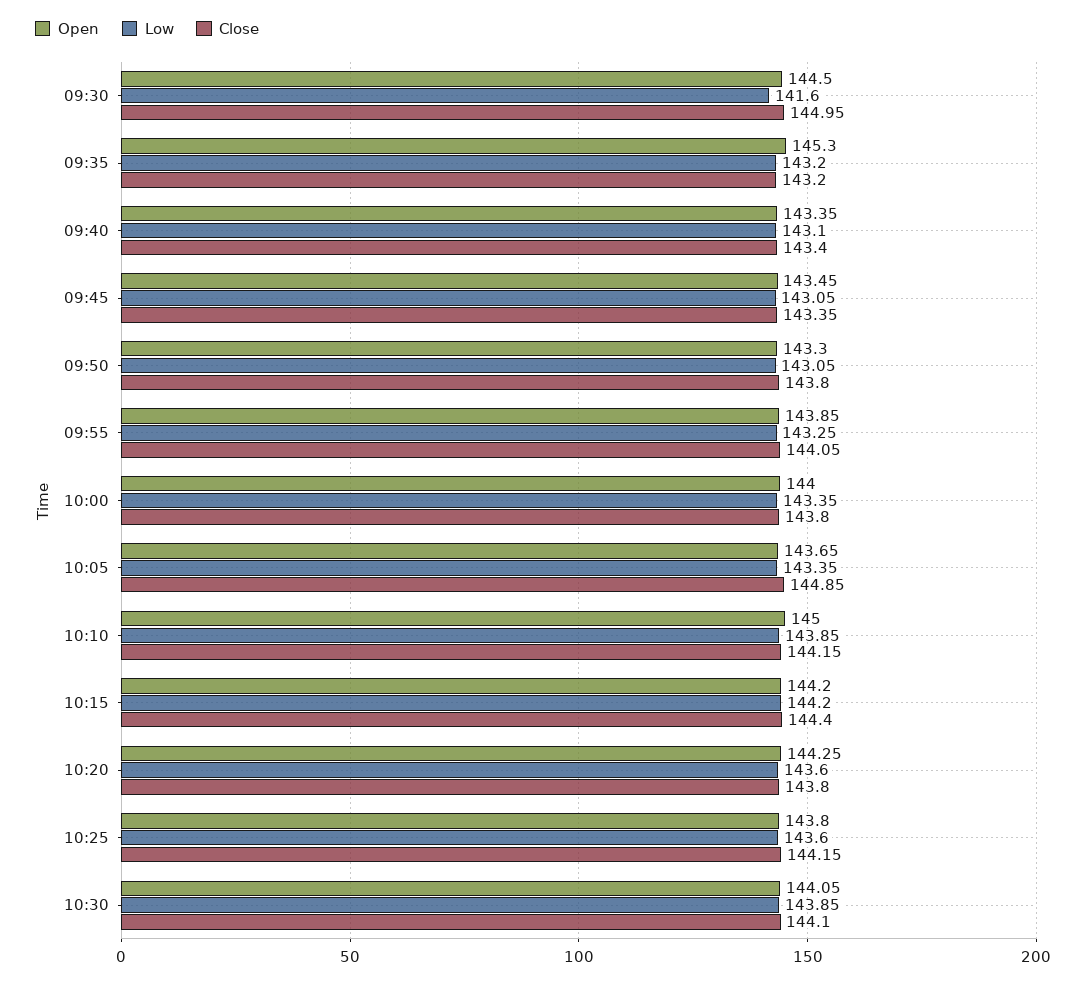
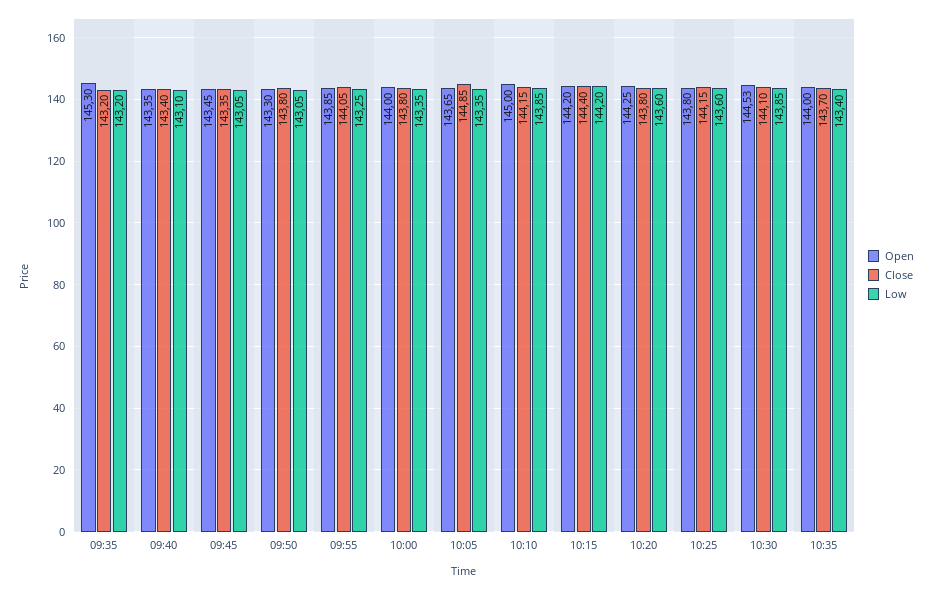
Open, 09:30: 144.5 -> none
Low, 09:30: 141.6 -> none
Close, 09:30: 144.95 -> none
Open, 10:30: 144.05 -> 144.53
Open, 10:35: none -> 144
Close, 10:35: none -> 143.7
Low, 10:35: none -> 143.4

